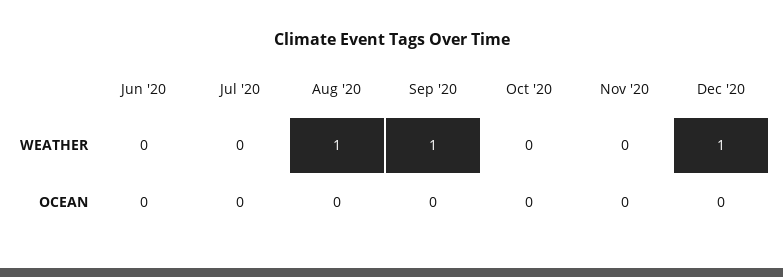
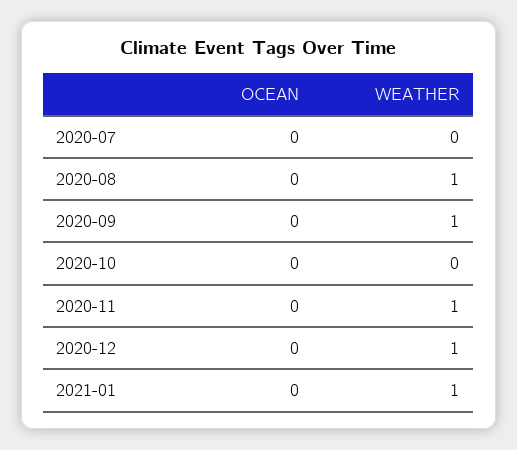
Jun '20, WEATHER: 0 -> none
Nov '20, WEATHER: 0 -> 1
Jun '20, OCEAN: 0 -> none
2021-01, OCEAN: none -> 0
2021-01, WEATHER: none -> 1

